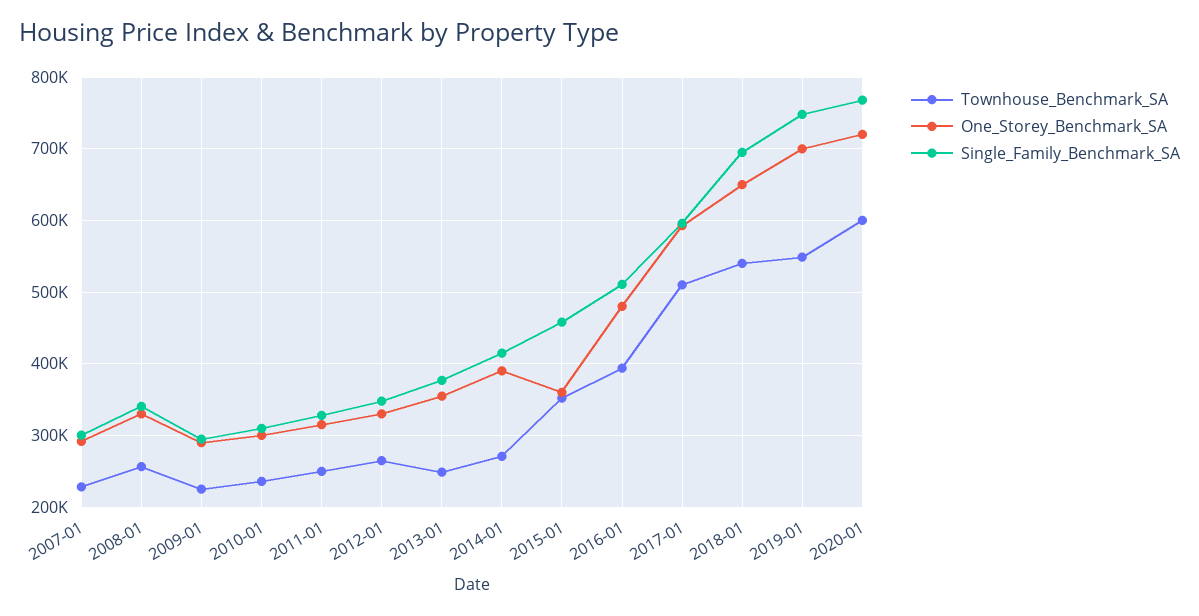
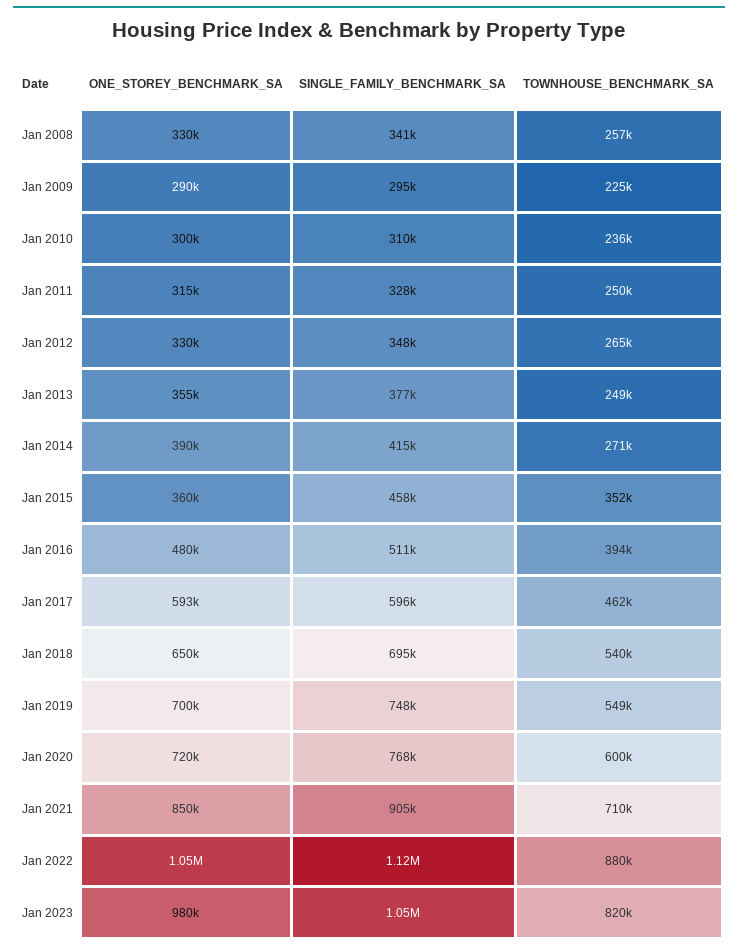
Townhouse_Benchmark_SA, 2007-01: 230000 -> none
One_Storey_Benchmark_SA, 2007-01: 290000 -> none
Single_Family_Benchmark_SA, 2007-01: 300000 -> none
Townhouse_Benchmark_SA, 2017-01: 510000 -> 462000
One_Storey_Benchmark_SA, Jan 2021: none -> 850000
Single_Family_Benchmark_SA, Jan 2021: none -> 905000
Townhouse_Benchmark_SA, Jan 2021: none -> 710000
One_Storey_Benchmark_SA, Jan 2022: none -> 1050000
Single_Family_Benchmark_SA, Jan 2022: none -> 1120000
Townhouse_Benchmark_SA, Jan 2022: none -> 880000
One_Storey_Benchmark_SA, Jan 2023: none -> 980000
Single_Family_Benchmark_SA, Jan 2023: none -> 1050000
Townhouse_Benchmark_SA, Jan 2023: none -> 820000

